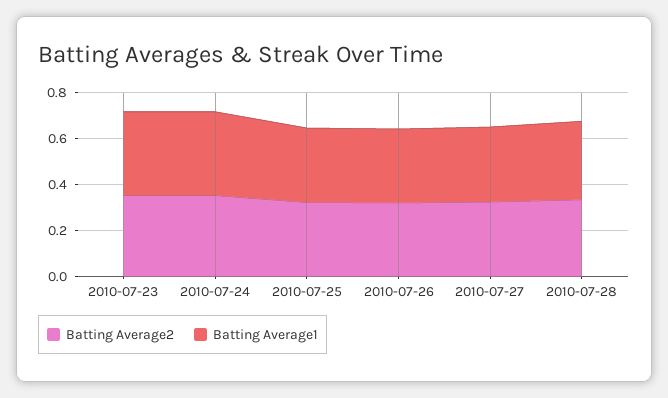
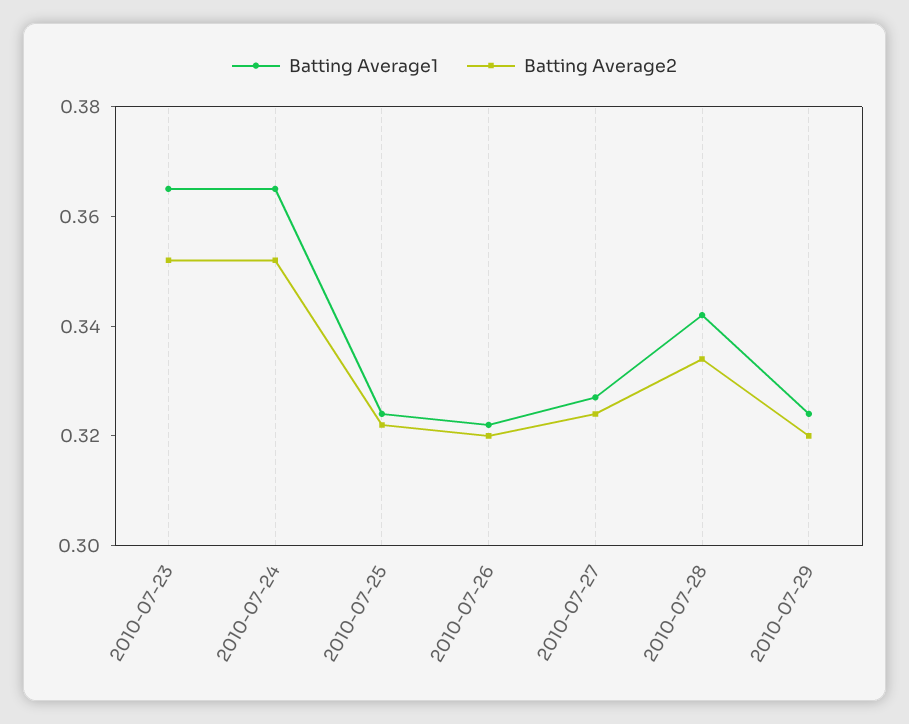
Batting Average1, 2010-07-29: none -> 0.325
Batting Average2, 2010-07-29: none -> 0.32

